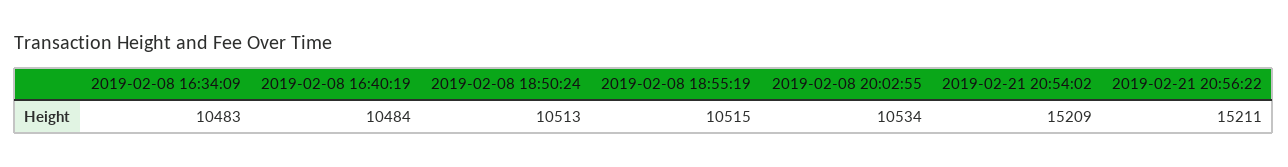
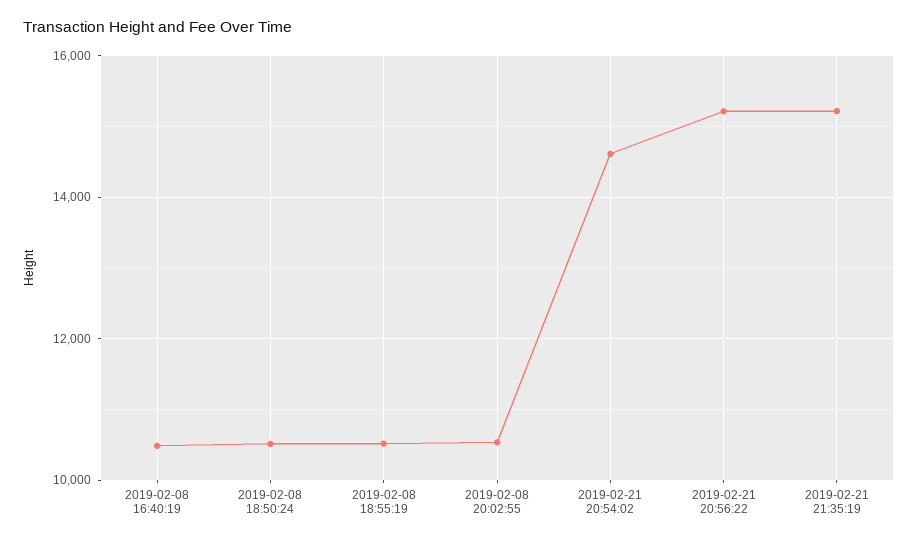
2019-02-08 16:34:09: 10483 -> none
2019-02-21 20:54:02: 15209 -> 14600
2019-02-21 21:35:19: none -> 15200

